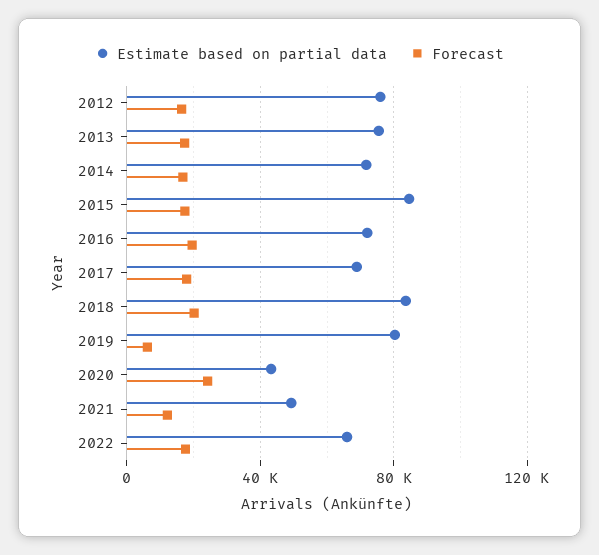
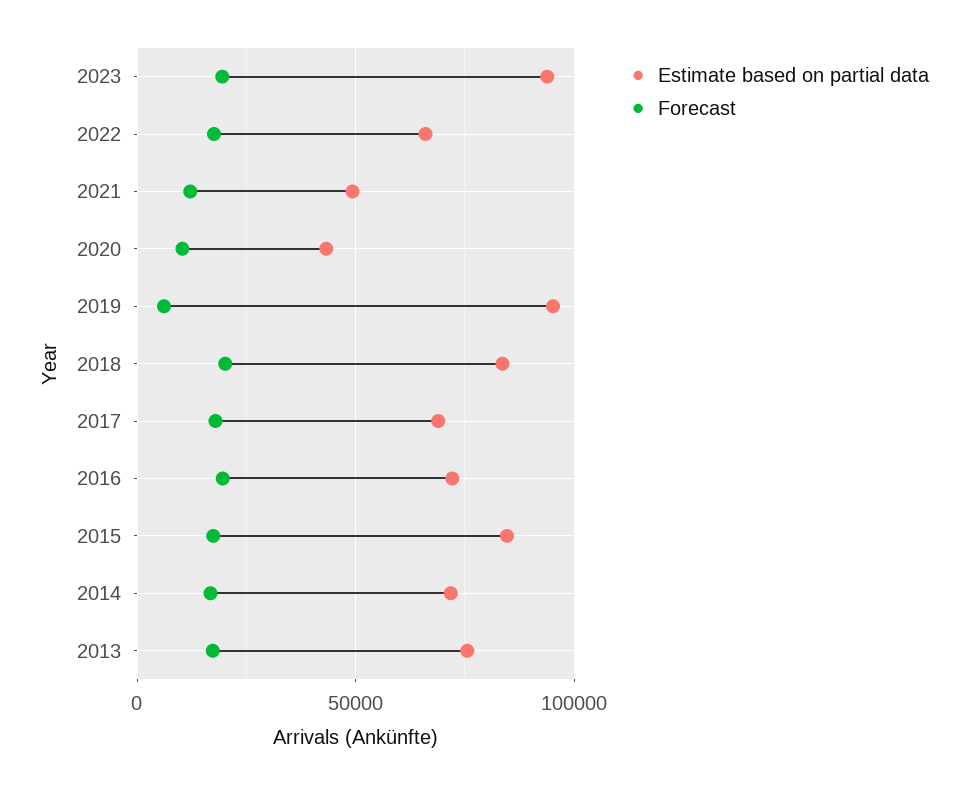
Estimate based on partial data, 2012: 75000 -> none
Forecast, 2012: 15000 -> none
Estimate based on partial data, 2019: 80000 -> 95000
Forecast, 2020: 25000 -> 10000
Estimate based on partial data, 2023: none -> 95000
Forecast, 2023: none -> 20000

